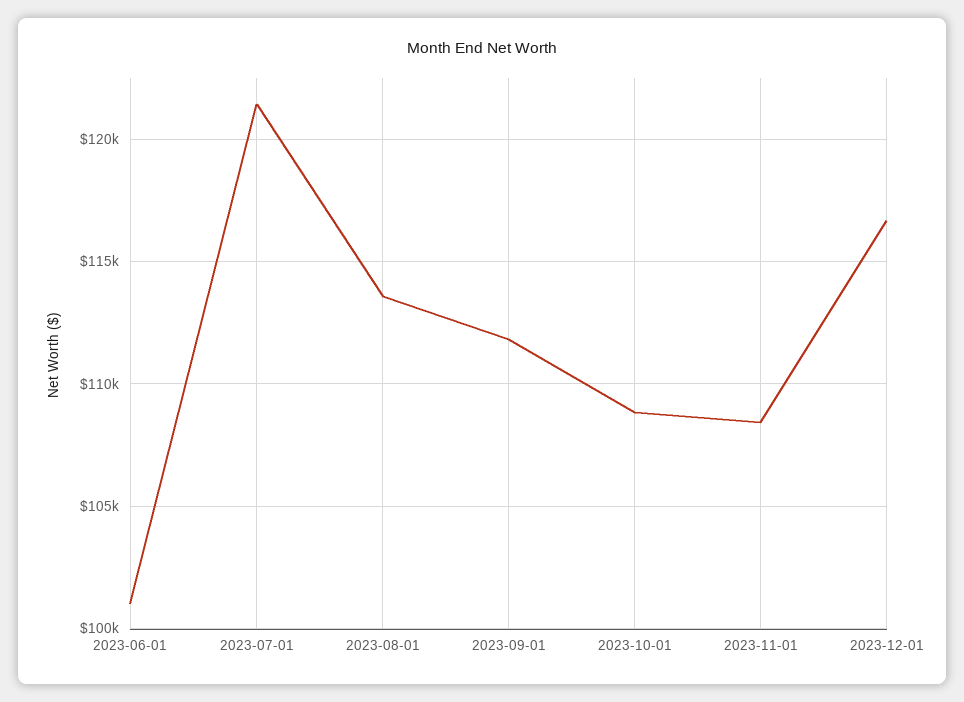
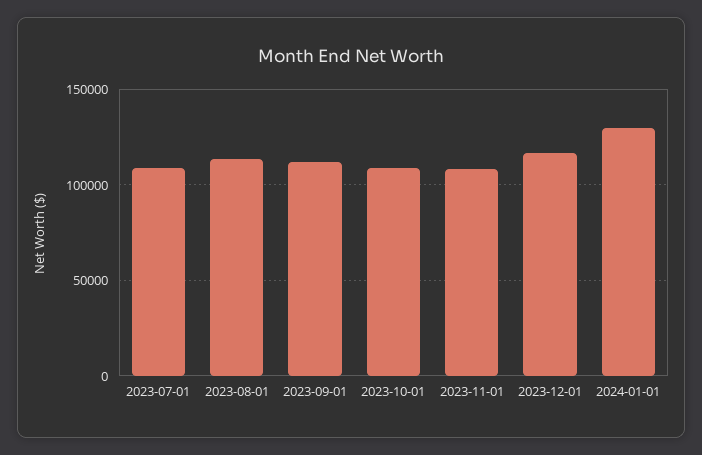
2023-06-01: 101000 -> none
2023-07-01: 121500 -> 110000
2024-01-01: none -> 130000

